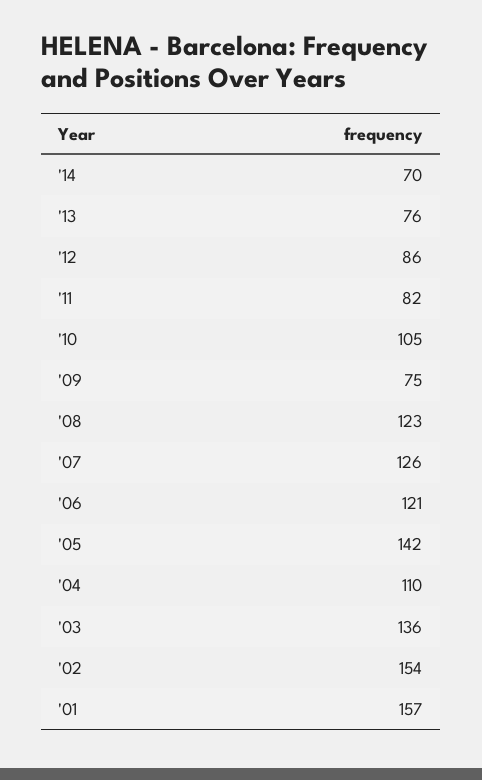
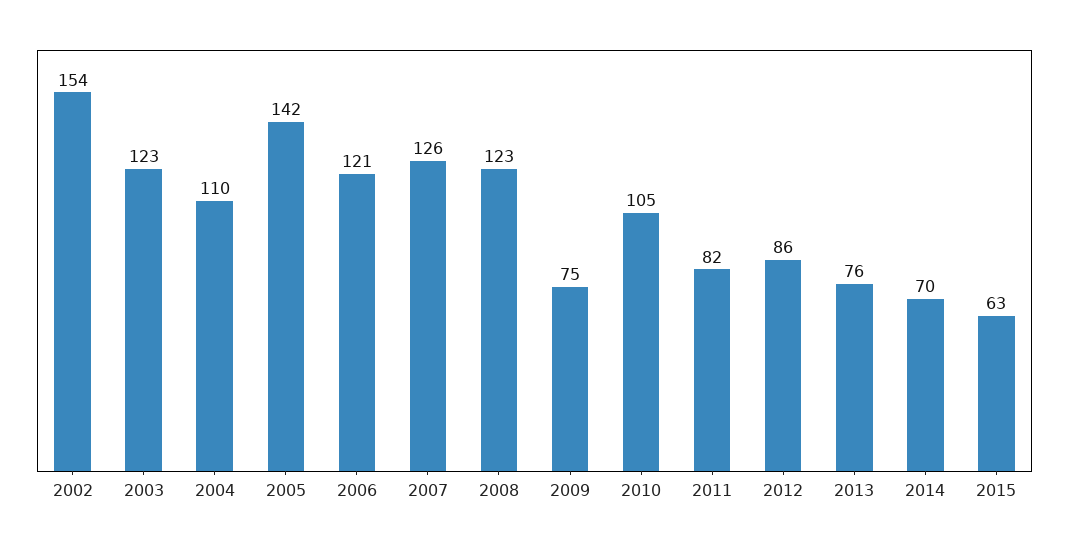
'03: 136 -> 123
'01: 157 -> none
2015: none -> 63

